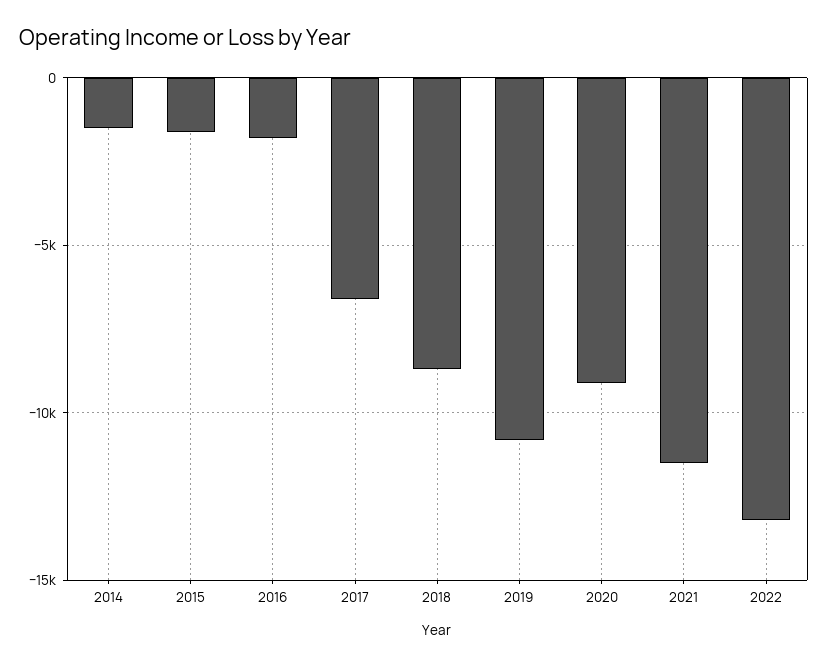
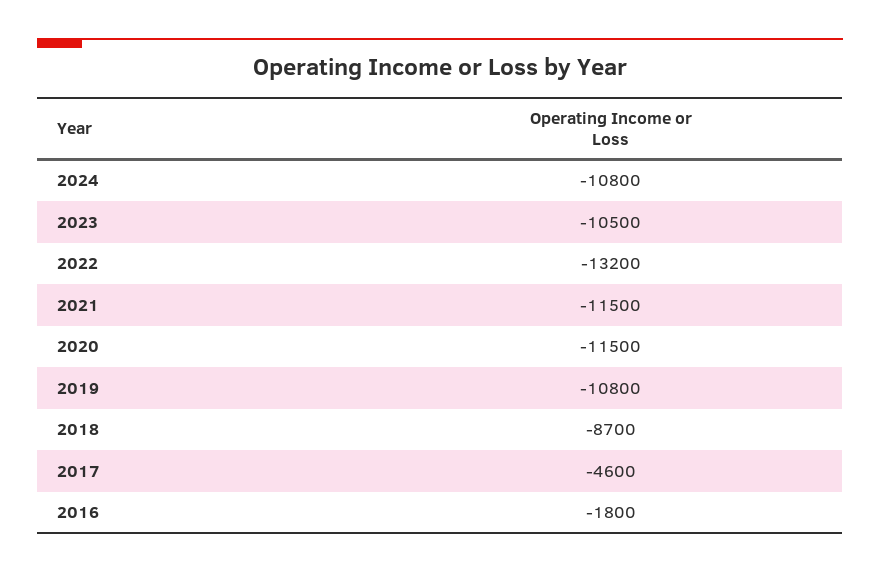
2014: -1500 -> none
2015: -1500 -> none
2017: -6500 -> -4600
2020: -9000 -> -11500
2024: none -> -10800
2023: none -> -10500

